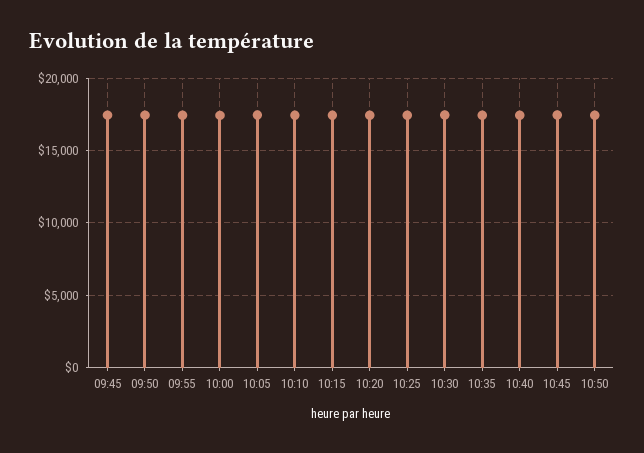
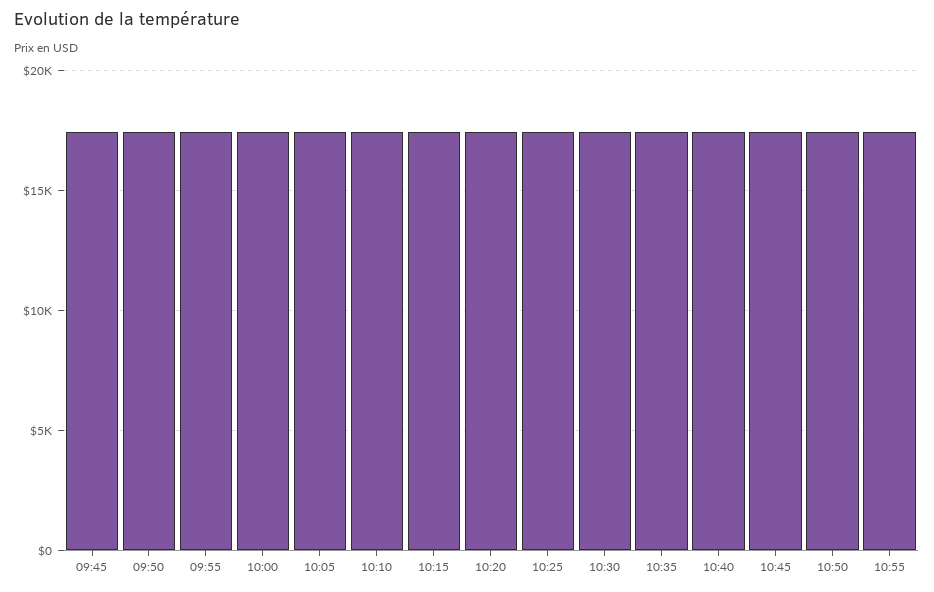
10:55: none -> 17500

